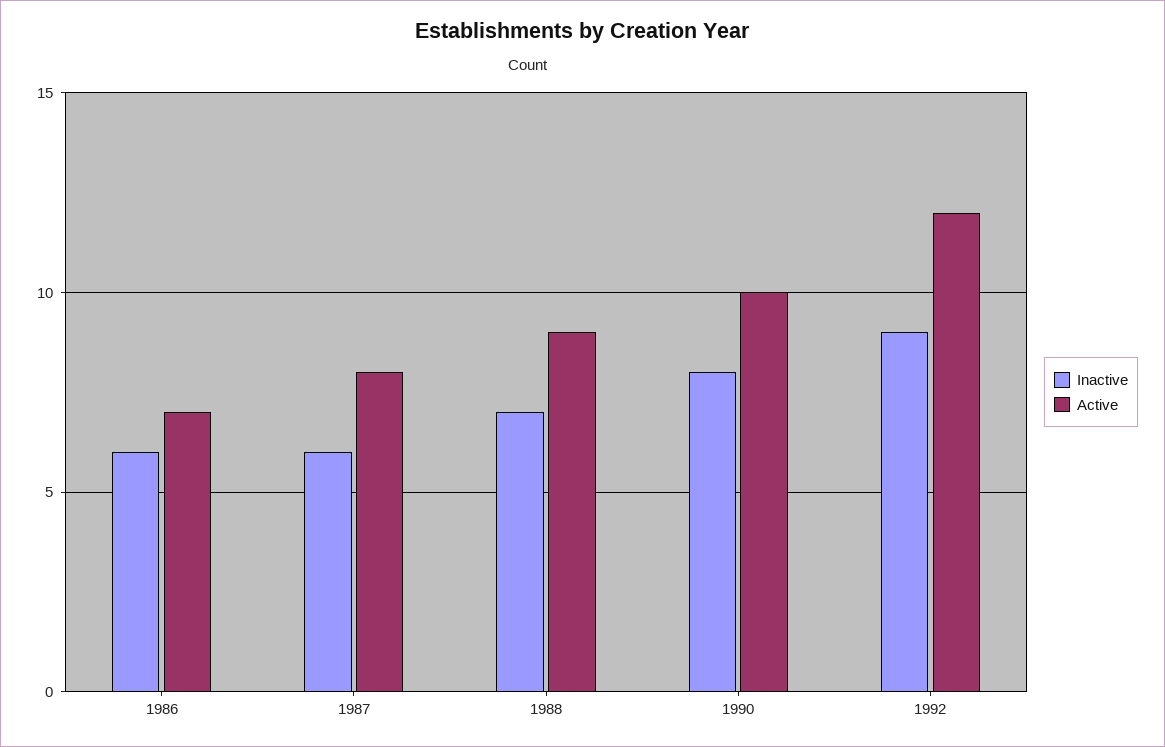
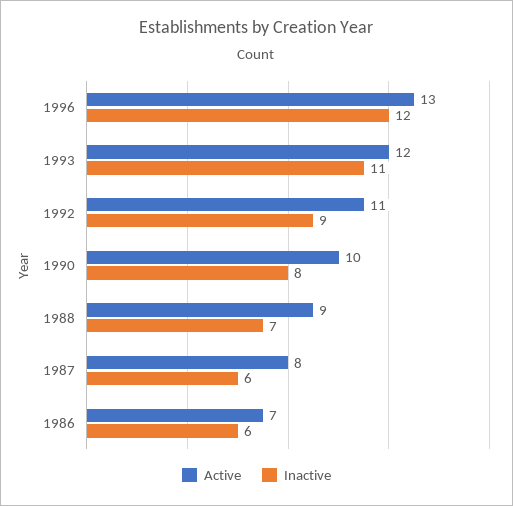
Active, 1992: 12 -> 11
Active, 1996: none -> 13
Inactive, 1996: none -> 12
Active, 1993: none -> 12
Inactive, 1993: none -> 11

